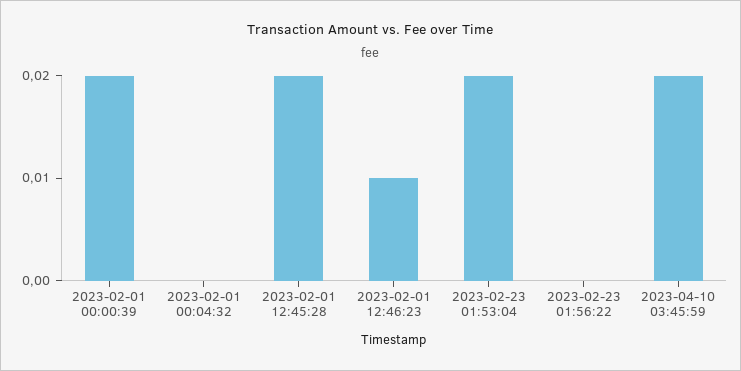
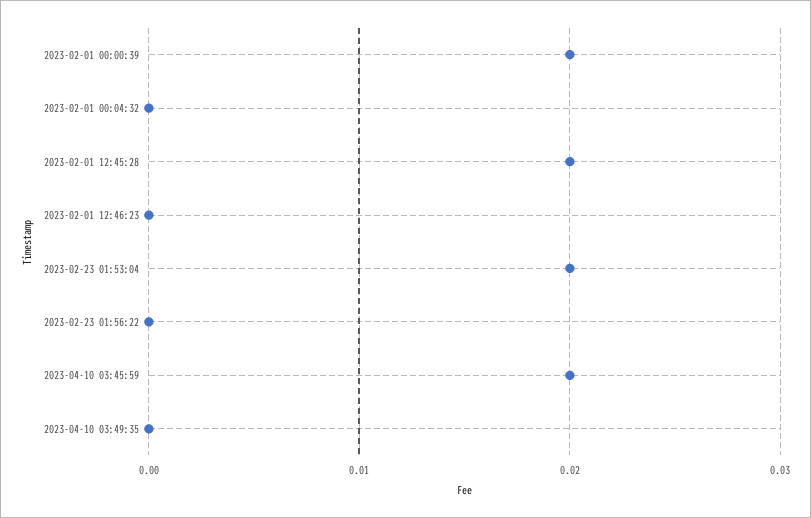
2023-02-01 12:46:23: 0.01 -> 0
2023-04-10 03:49:35: none -> 0

